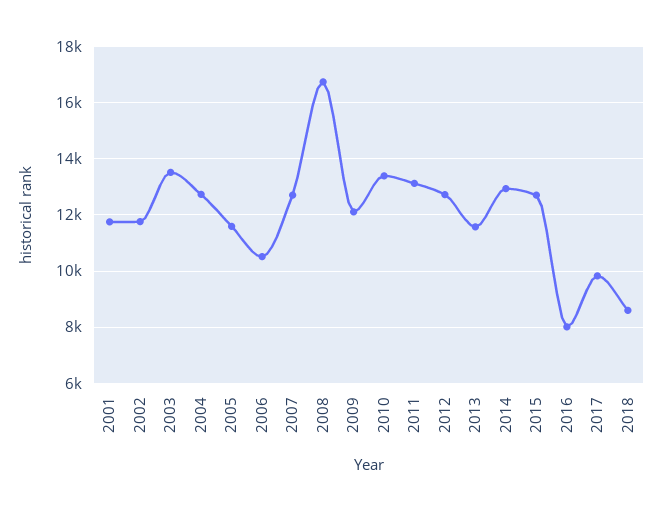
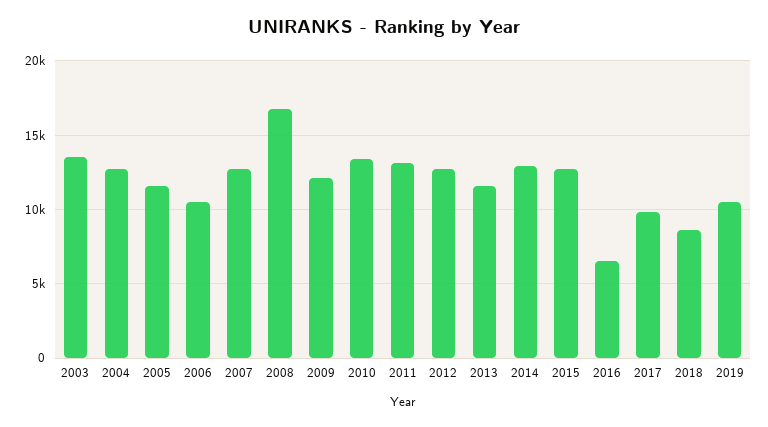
2001: 11750 -> none
2002: 11750 -> none
2016: 8000 -> 6500
2019: none -> 10500

